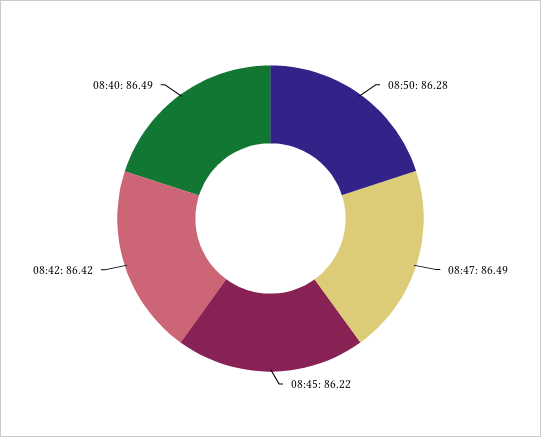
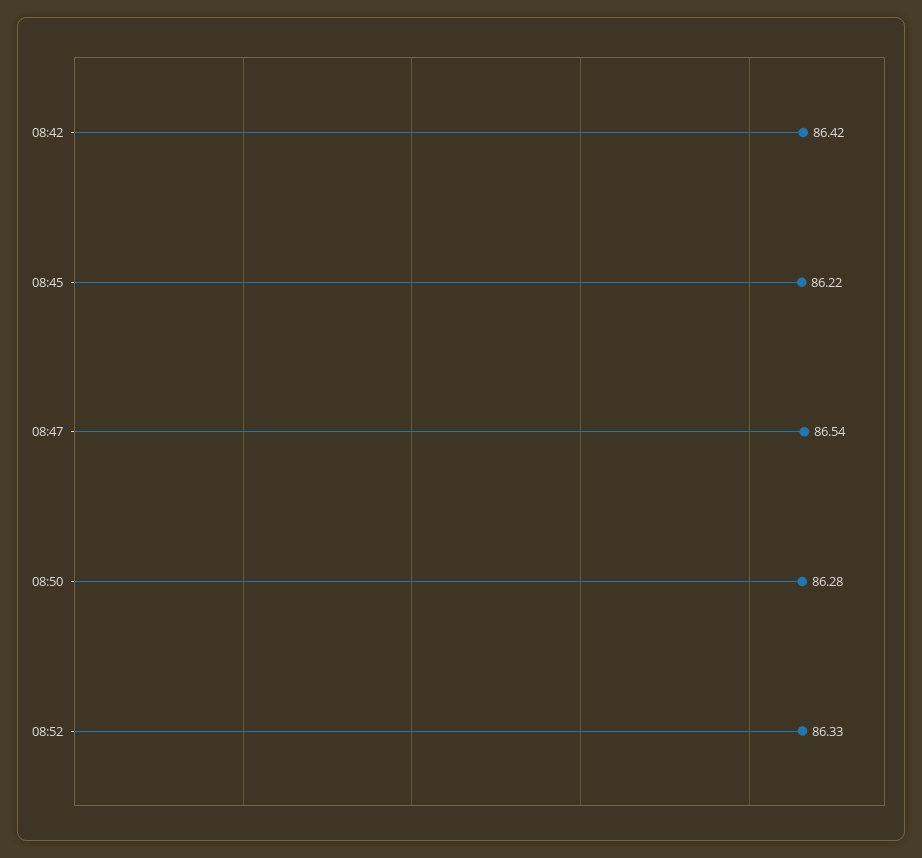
08:47: 86.49 -> 86.54
08:40: 86.49 -> none
08:52: none -> 86.33

